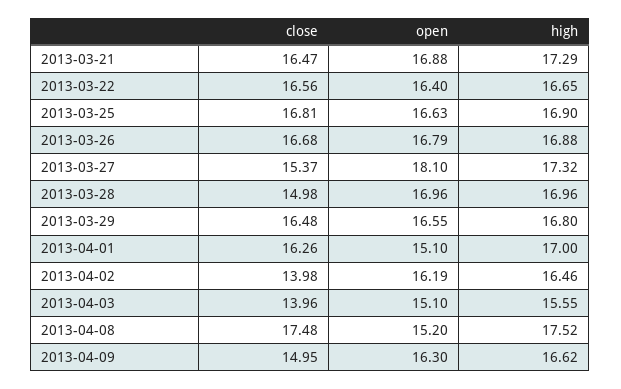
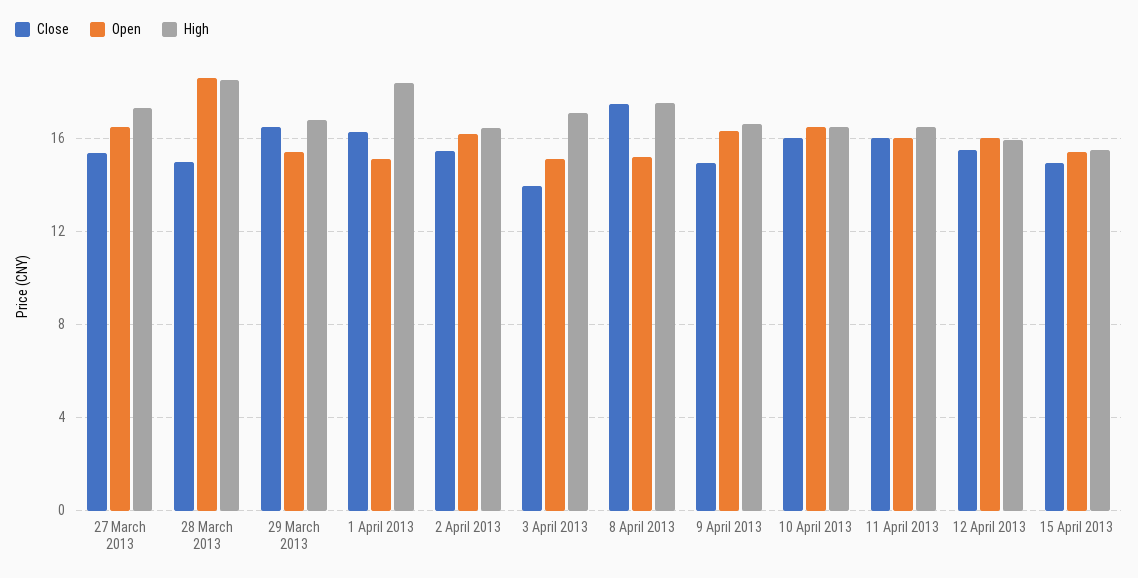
close, 2013-03-21: 16.47 -> none
open, 2013-03-21: 16.88 -> none
high, 2013-03-21: 17.29 -> none
close, 2013-03-22: 16.56 -> none
open, 2013-03-22: 16.4 -> none
high, 2013-03-22: 16.65 -> none
close, 2013-03-25: 16.81 -> none
open, 2013-03-25: 16.63 -> none
high, 2013-03-25: 16.9 -> none
close, 2013-03-26: 16.68 -> none
open, 2013-03-26: 16.79 -> none
high, 2013-03-26: 16.88 -> none
open, 2013-03-27: 18.1 -> 16.5
open, 2013-03-28: 16.96 -> 18.5
high, 2013-03-28: 16.96 -> 18.5
open, 2013-03-29: 16.55 -> 15.5
high, 2013-04-01: 17 -> 18.5
close, 2013-04-02: 13.98 -> 15.5
high, 2013-04-03: 15.55 -> 17
close, 10 April 2013: none -> 16
open, 10 April 2013: none -> 16.5
high, 10 April 2013: none -> 16.5
close, 11 April 2013: none -> 16
open, 11 April 2013: none -> 16
high, 11 April 2013: none -> 16.5
close, 12 April 2013: none -> 15.5
open, 12 April 2013: none -> 16
high, 12 April 2013: none -> 16
close, 15 April 2013: none -> 15
open, 15 April 2013: none -> 15.5
high, 15 April 2013: none -> 15.5

